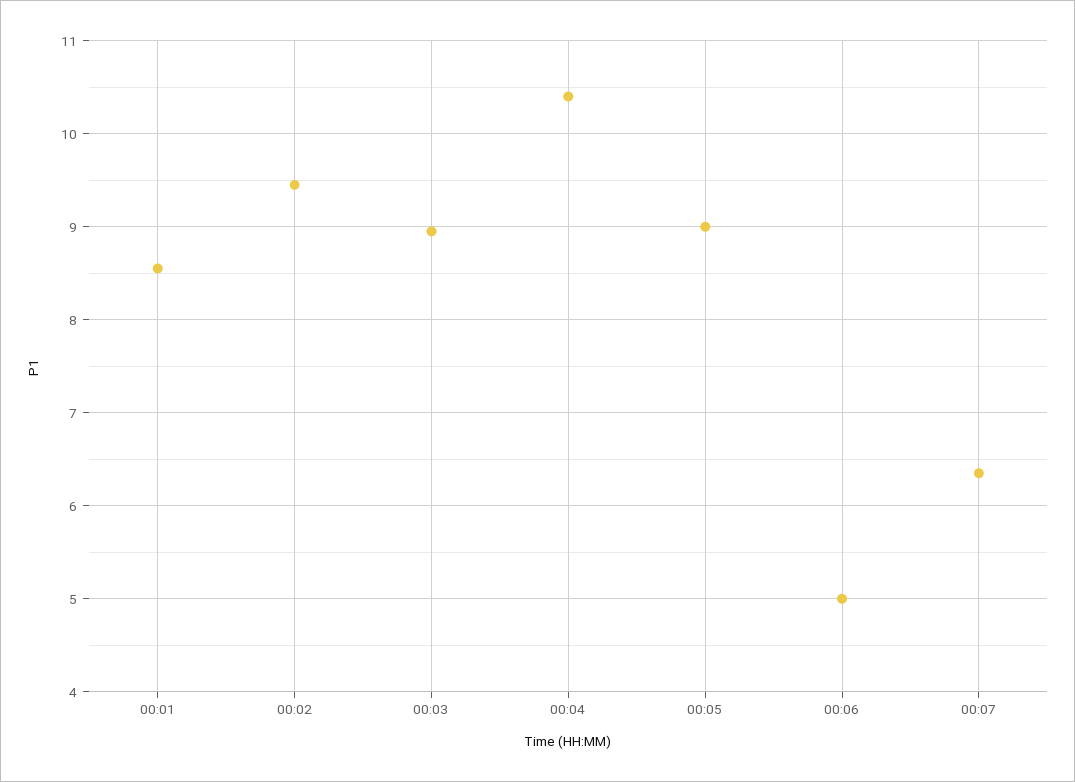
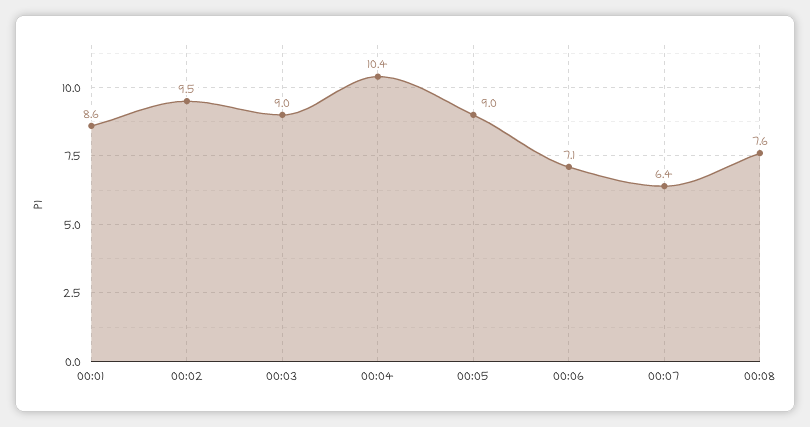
00:06: 5 -> 7.1
00:08: none -> 7.6

